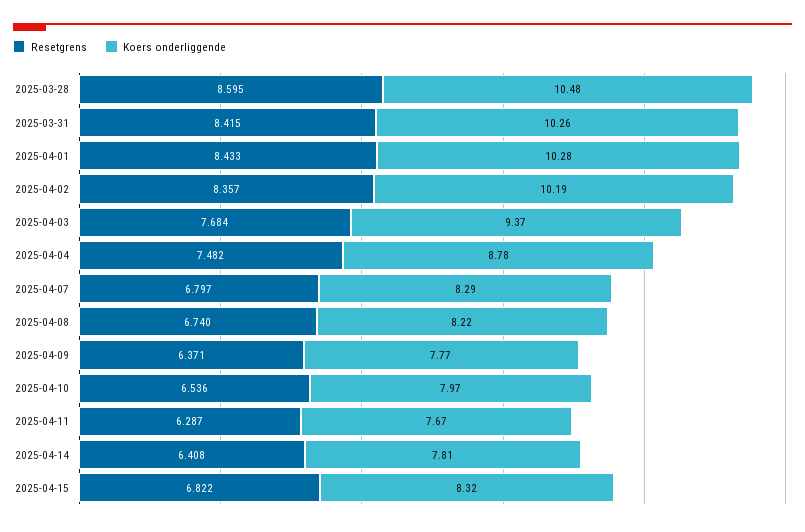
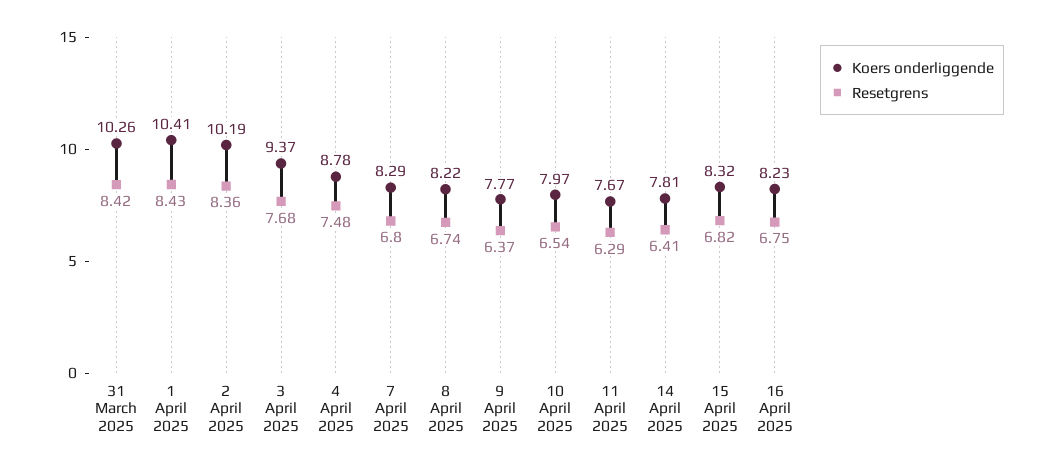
Resetgrens, 2025-03-28: 8.595 -> none
Koers onderliggende, 2025-03-28: 10.48 -> none
Koers onderliggende, 2025-04-01: 10.28 -> 10.41
Koers onderliggende, 16 April 2025: none -> 8.23
Resetgrens, 16 April 2025: none -> 6.75

